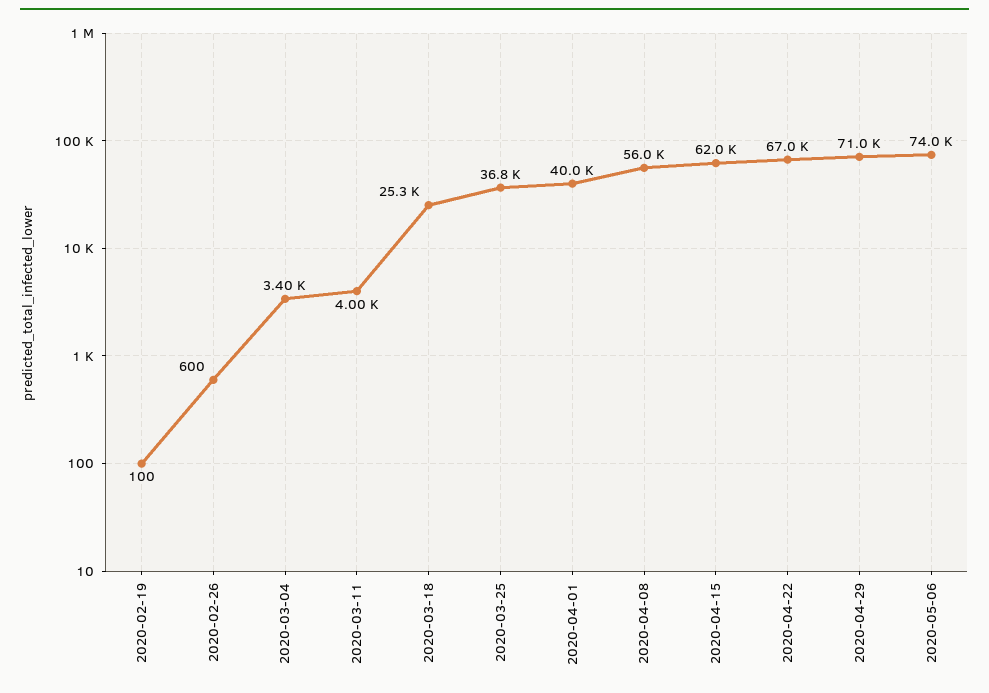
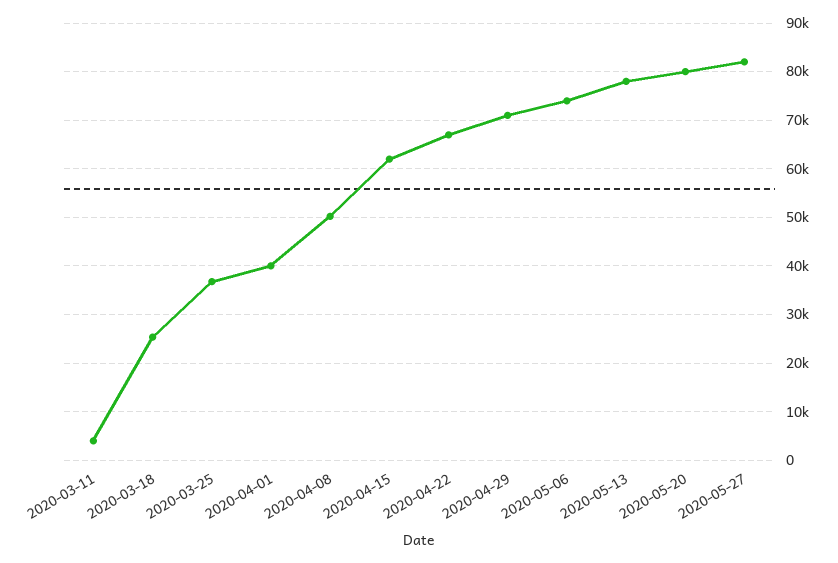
2020-02-19: 100 -> none
2020-02-26: 600 -> none
2020-03-04: 3400 -> none
2020-04-08: 56000 -> 50000
2020-05-13: none -> 78000
2020-05-20: none -> 80000
2020-05-27: none -> 82000

